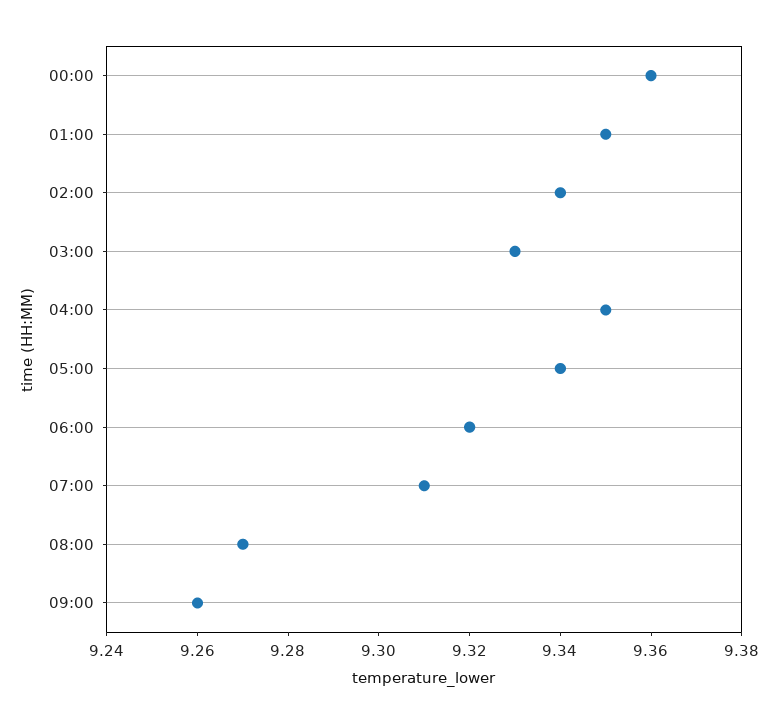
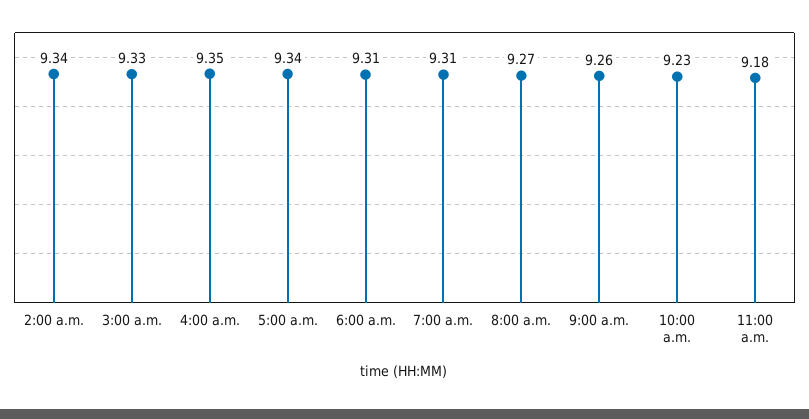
00:00: 9.36 -> none
01:00: 9.35 -> none
06:00: 9.32 -> 9.31
10:00 a.m.: none -> 9.23
11:00 a.m.: none -> 9.18

